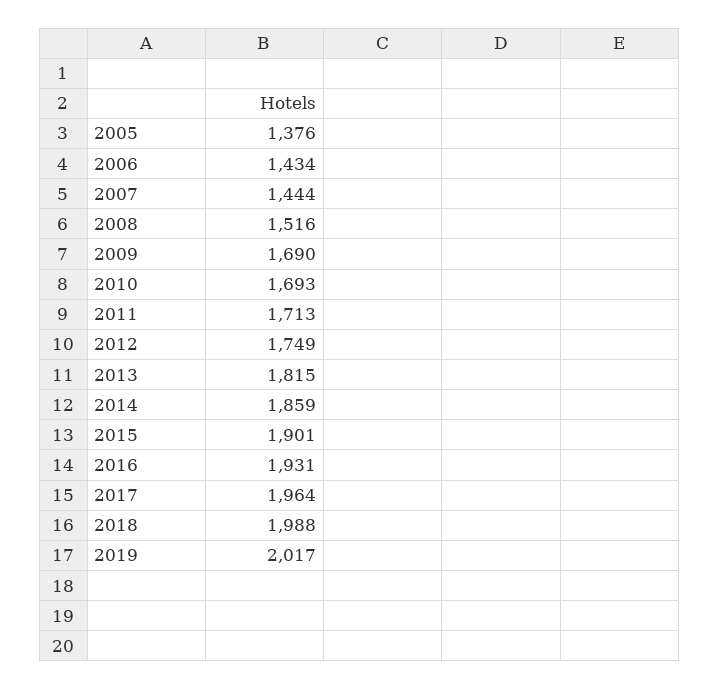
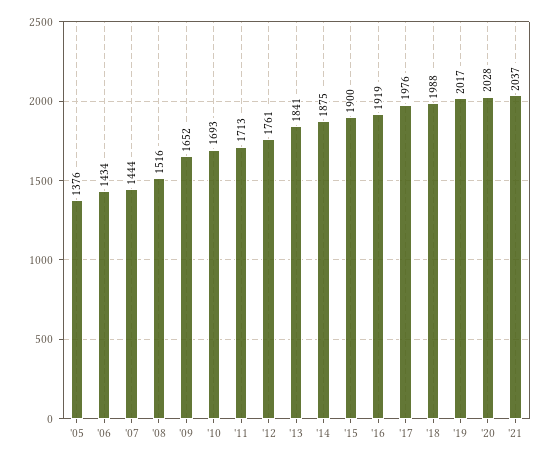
2009: 1690 -> 1652
2012: 1749 -> 1761
2013: 1815 -> 1841
2014: 1859 -> 1875
2015: 1901 -> 1900
2016: 1931 -> 1919
2017: 1964 -> 1976
'20: none -> 2028
'21: none -> 2037

